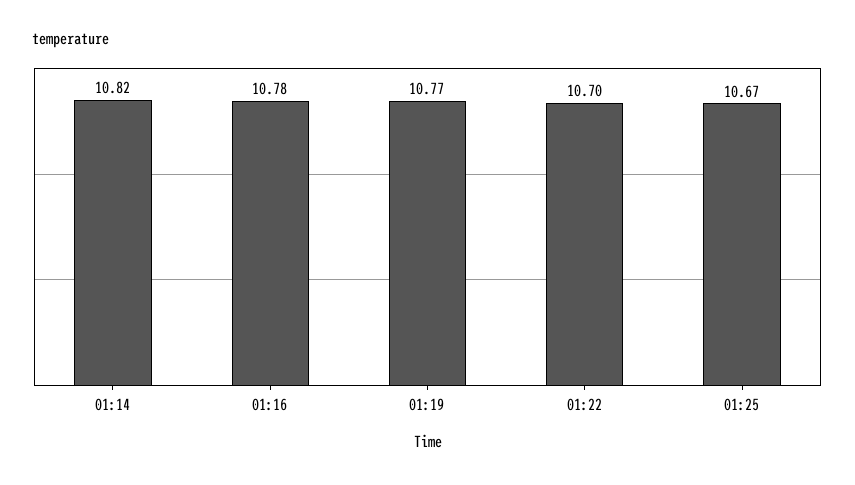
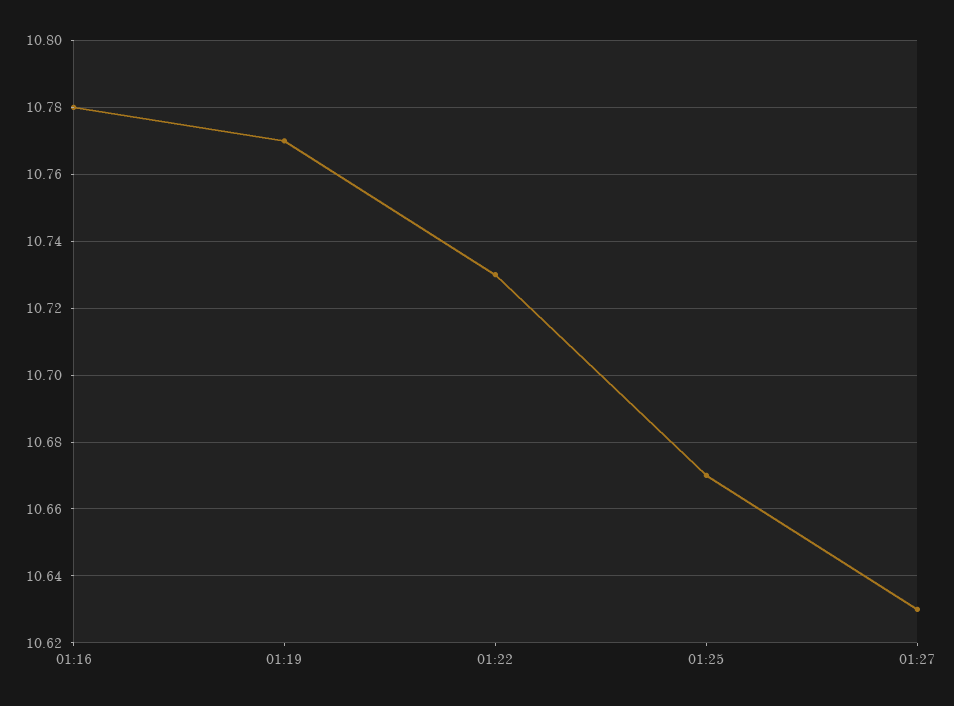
01:14: 10.82 -> none
01:22: 10.7 -> 10.73
01:27: none -> 10.63

